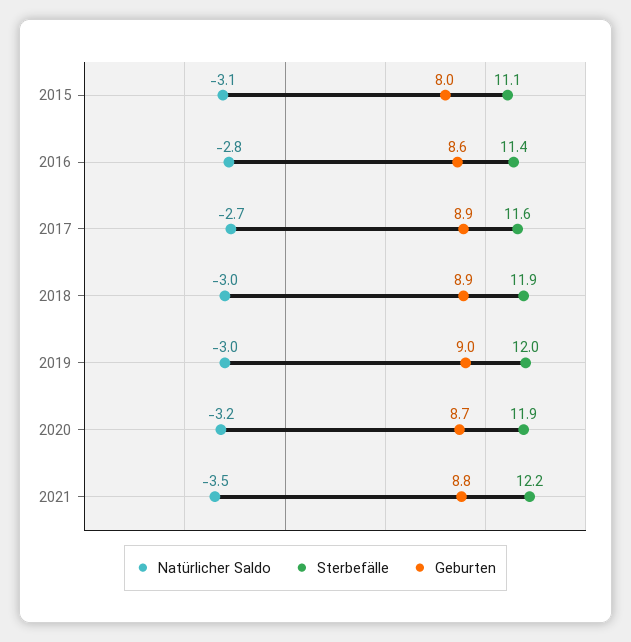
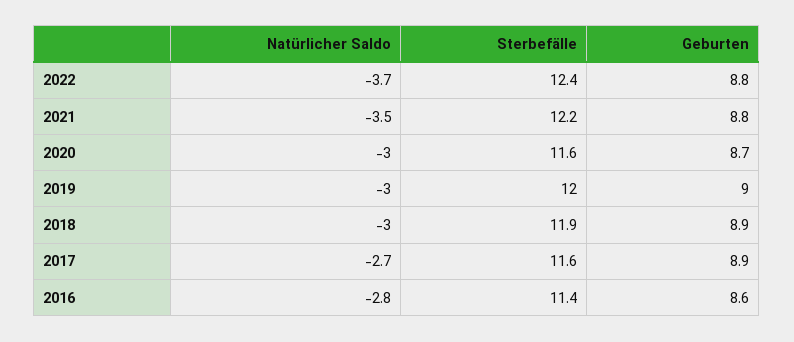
Natürlicher Saldo, 2015: -3.1 -> none
Sterbefälle, 2015: 11.1 -> none
Geburten, 2015: 8 -> none
Natürlicher Saldo, 2020: -3.2 -> -3
Sterbefälle, 2020: 11.9 -> 11.6
Natürlicher Saldo, 2022: none -> -3.7
Sterbefälle, 2022: none -> 12.4
Geburten, 2022: none -> 8.8

